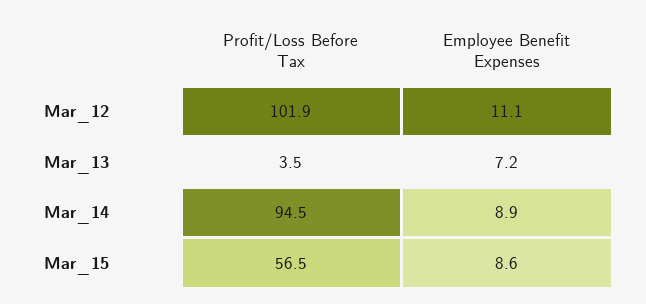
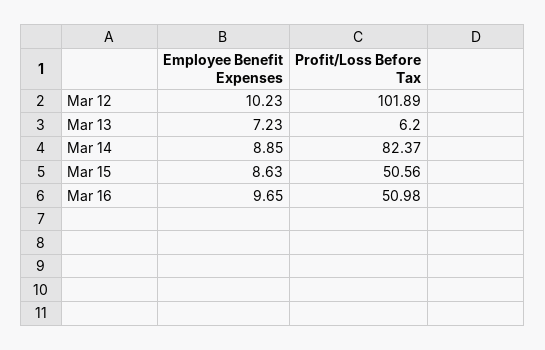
Employee Benefit Expenses, Mar_12: 11.1 -> 10.23
Profit/Loss Before Tax, Mar_13: 3.5 -> 6.2
Profit/Loss Before Tax, Mar_14: 94.5 -> 82.37
Profit/Loss Before Tax, Mar_15: 56.5 -> 50.56
Employee Benefit Expenses, Mar 16: none -> 9.65
Profit/Loss Before Tax, Mar 16: none -> 50.98

